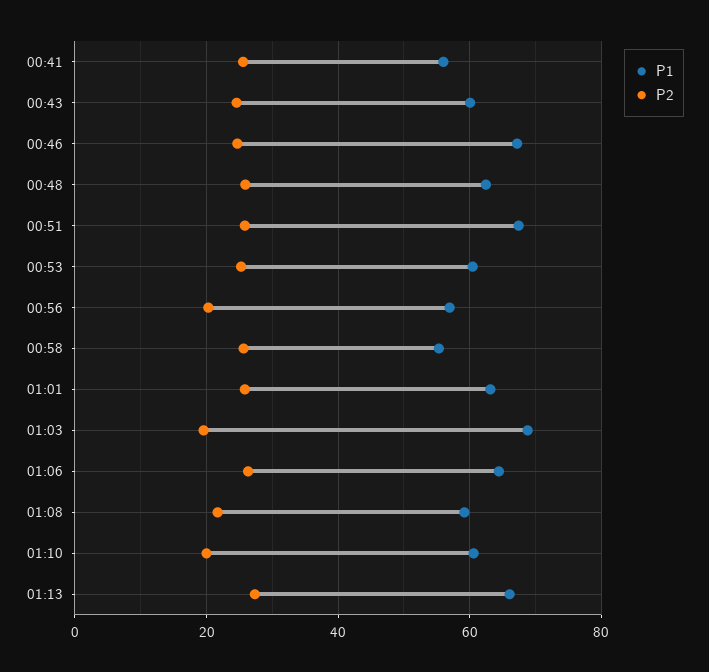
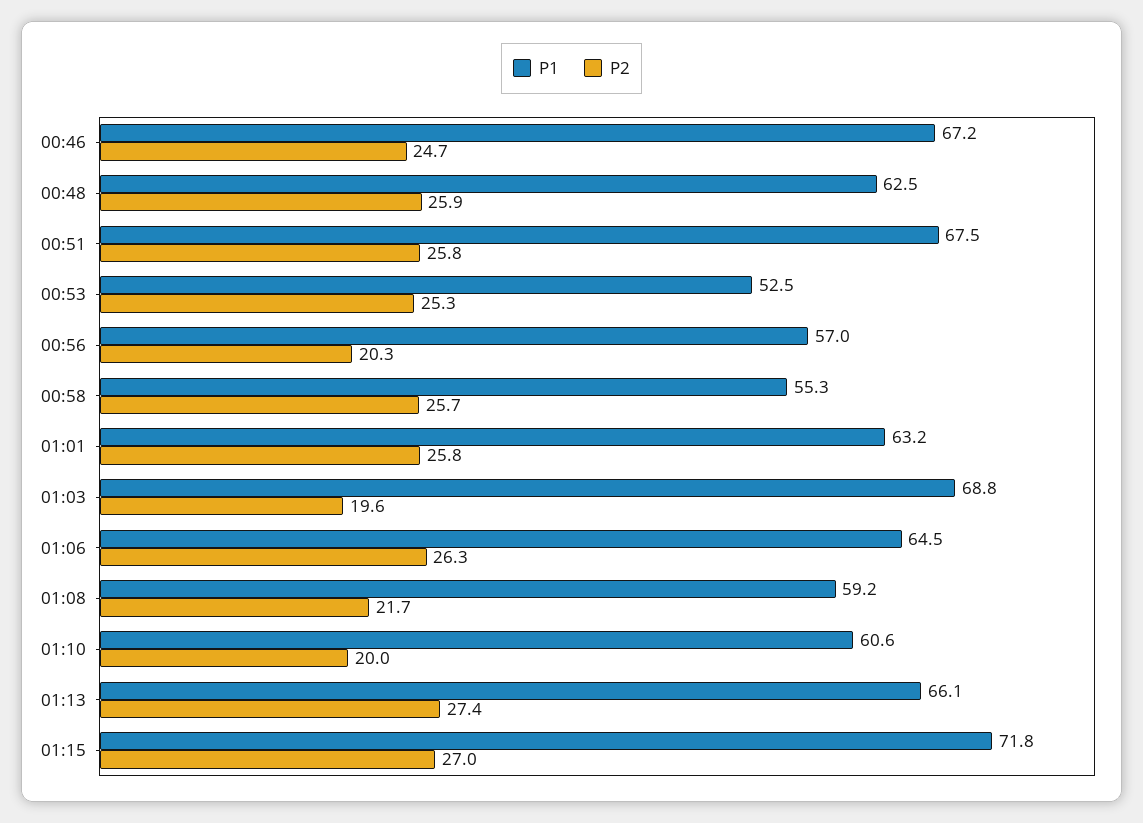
P1, 00:41: 56 -> none
P2, 00:41: 26 -> none
P1, 00:43: 60 -> none
P2, 00:43: 24 -> none
P1, 00:53: 60 -> 52.5
P1, 01:15: none -> 71.8
P2, 01:15: none -> 27

